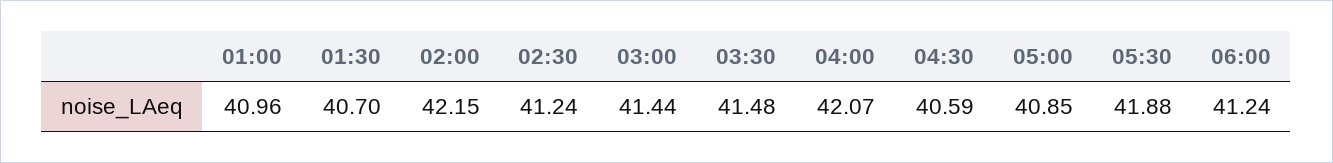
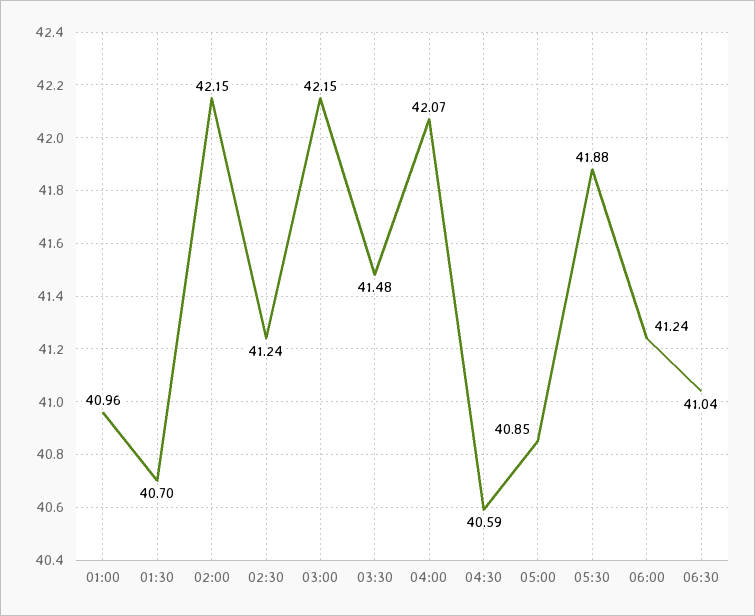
03:00: 41.44 -> 42.15
06:30: none -> 41.04

